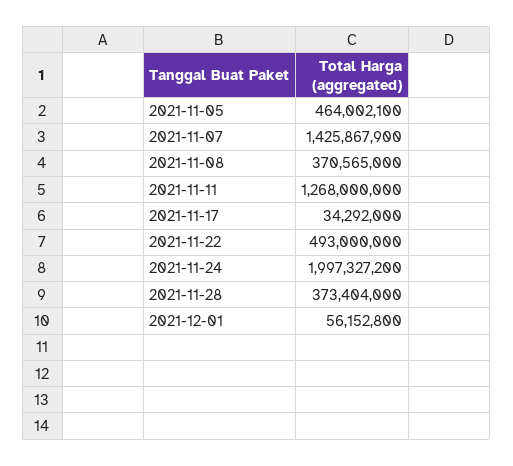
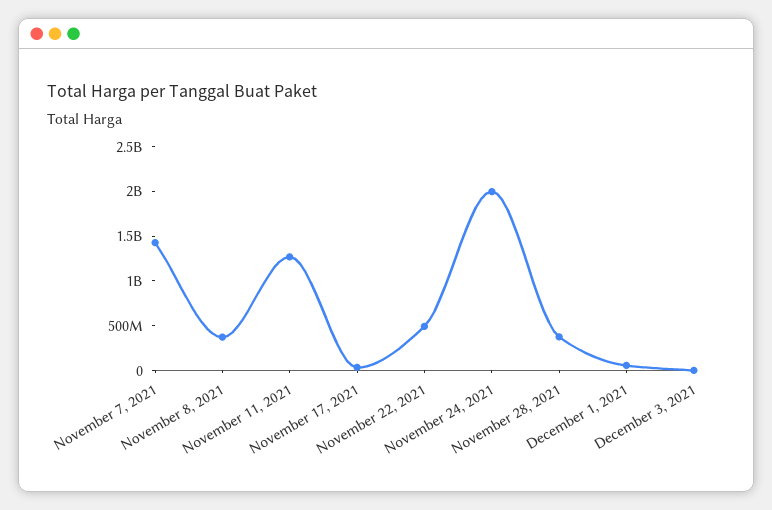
2021-11-05: 464002100 -> none
December 3, 2021: none -> 0

